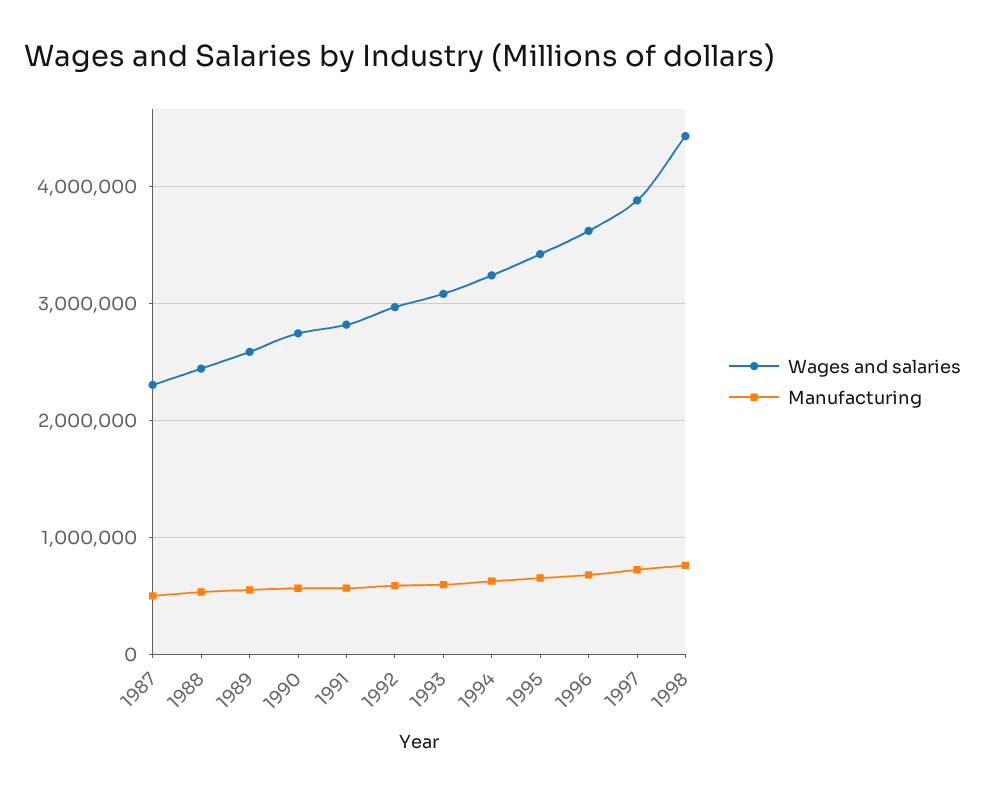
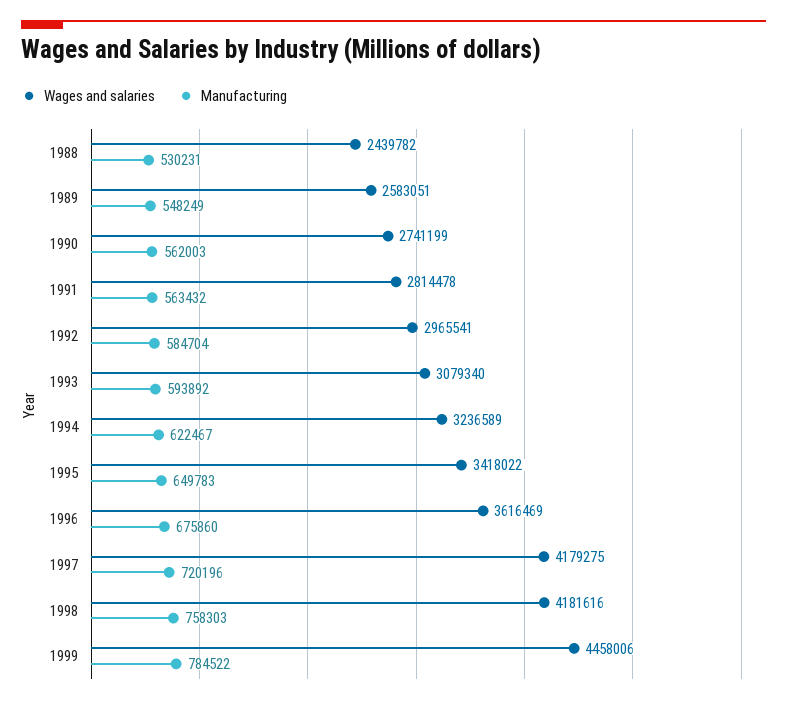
Wages and salaries, 1987: 2300000 -> none
Manufacturing, 1987: 500000 -> none
Wages and salaries, 1997: 3900000 -> 4179275
Wages and salaries, 1998: 4400000 -> 4181616
Wages and salaries, 1999: none -> 4458006
Manufacturing, 1999: none -> 784522

